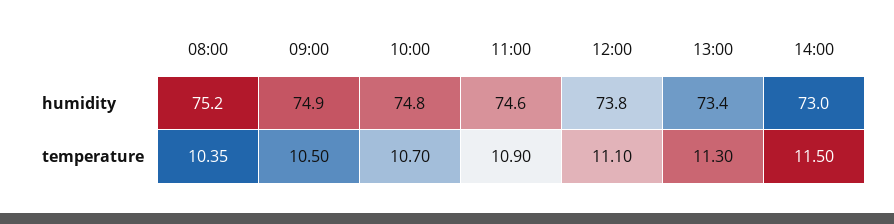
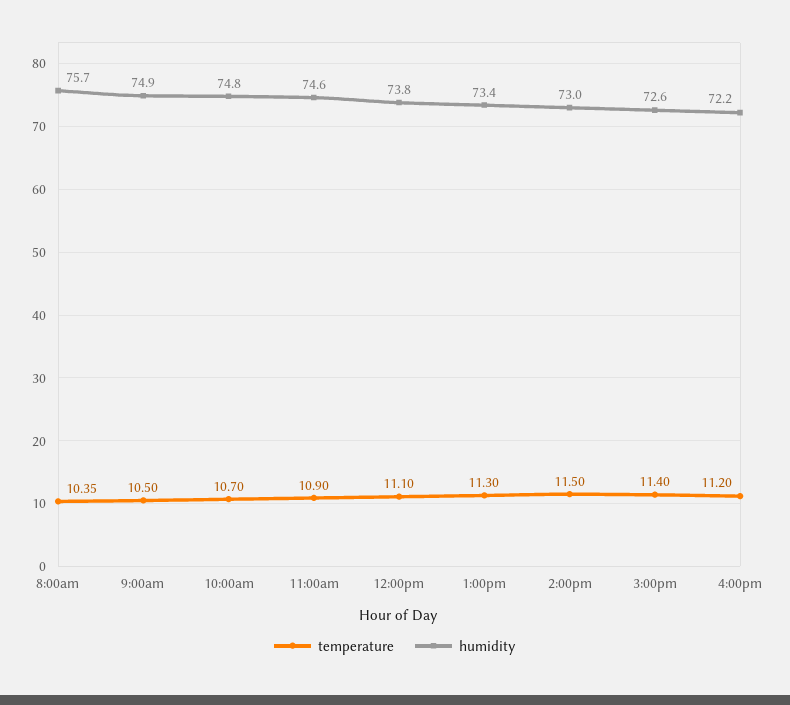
humidity, 08:00: 75.2 -> 75.7
temperature, 3:00pm: none -> 11.4
humidity, 3:00pm: none -> 72.6
temperature, 4:00pm: none -> 11.2
humidity, 4:00pm: none -> 72.2

